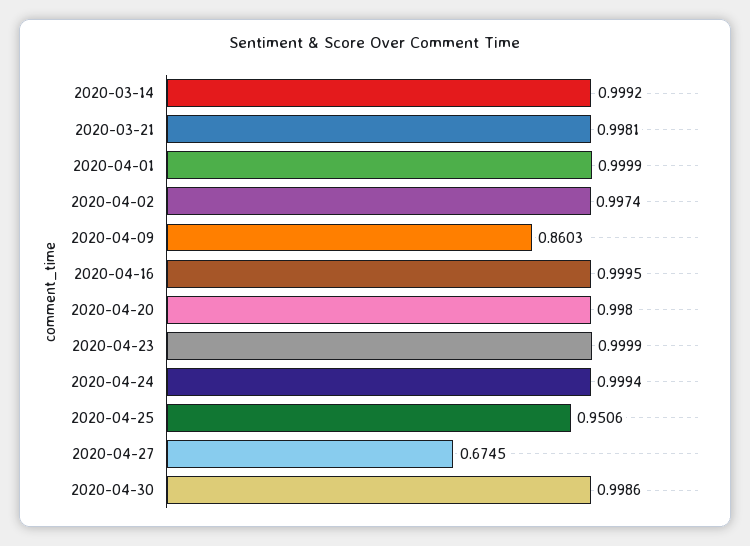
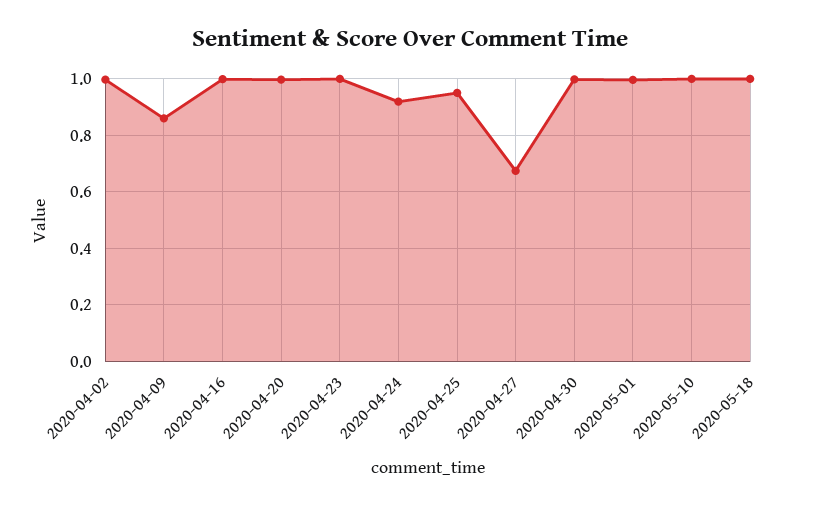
2020-03-14: 0.9992 -> none
2020-03-21: 0.9981 -> none
2020-04-01: 0.9999 -> none
2020-04-24: 0.9994 -> 0.925
2020-05-01: none -> 1
2020-05-10: none -> 1
2020-05-18: none -> 1

